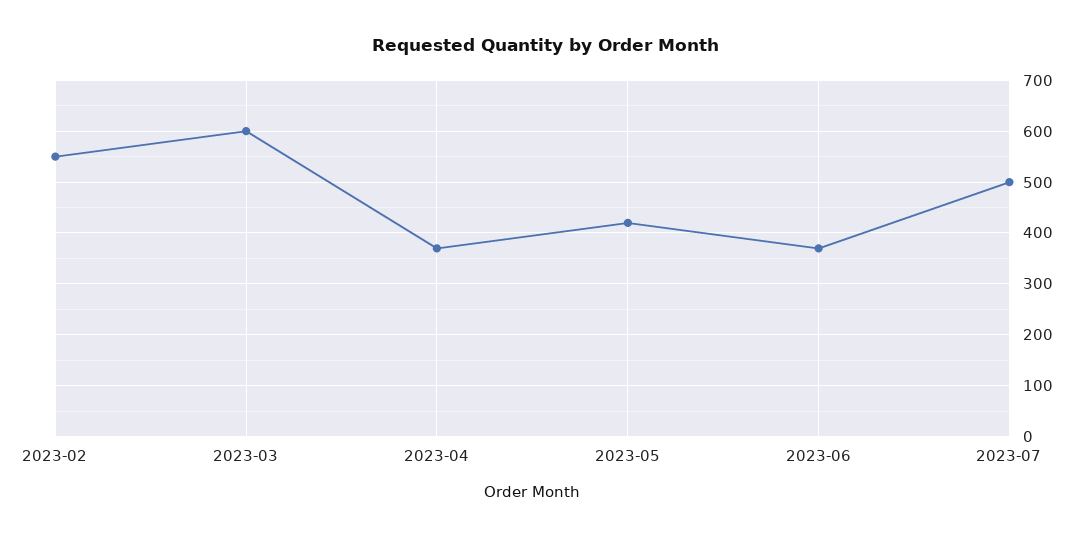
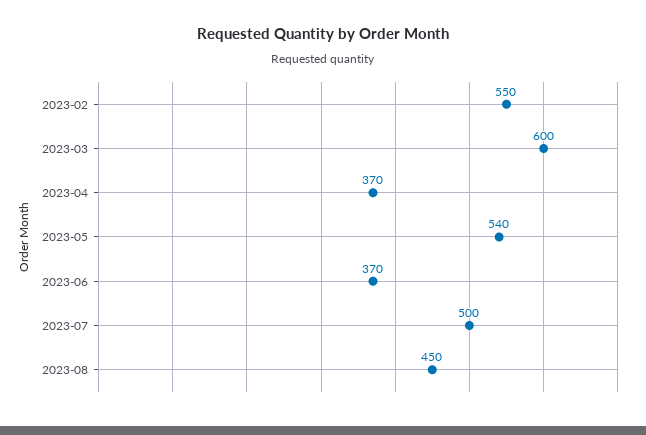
2023-05: 420 -> 540
2023-08: none -> 450

